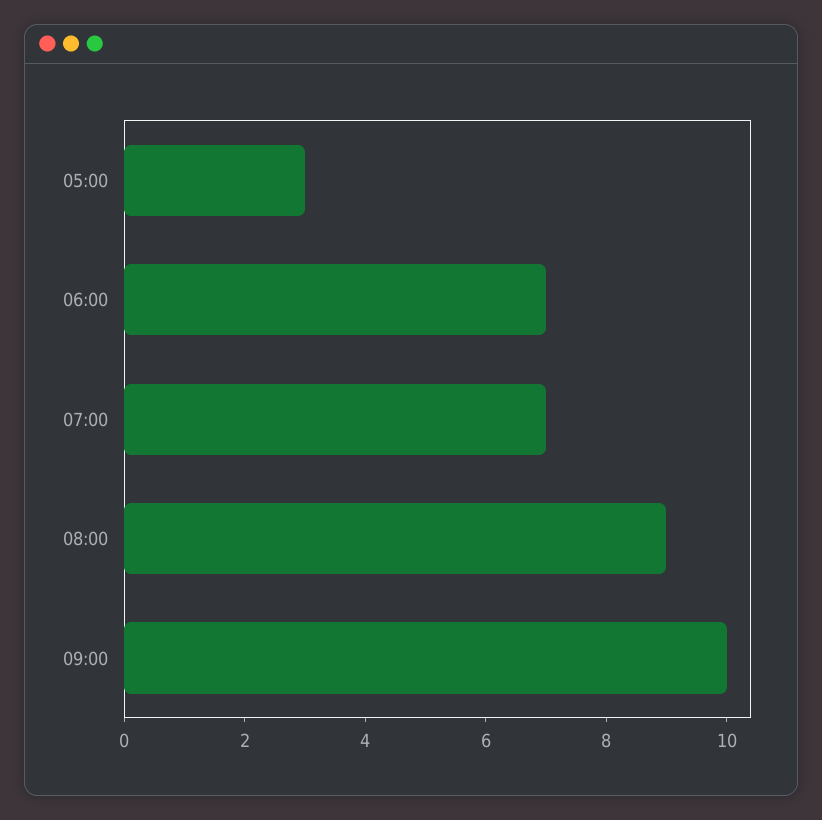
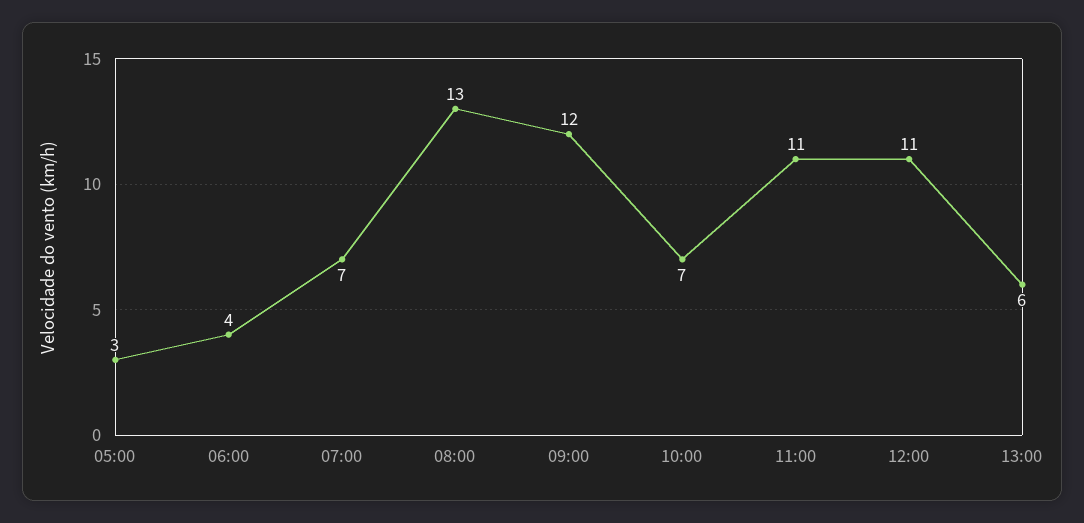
06:00: 7 -> 4
08:00: 9 -> 13
09:00: 10 -> 12
10:00: none -> 7
11:00: none -> 11
12:00: none -> 11
13:00: none -> 6

